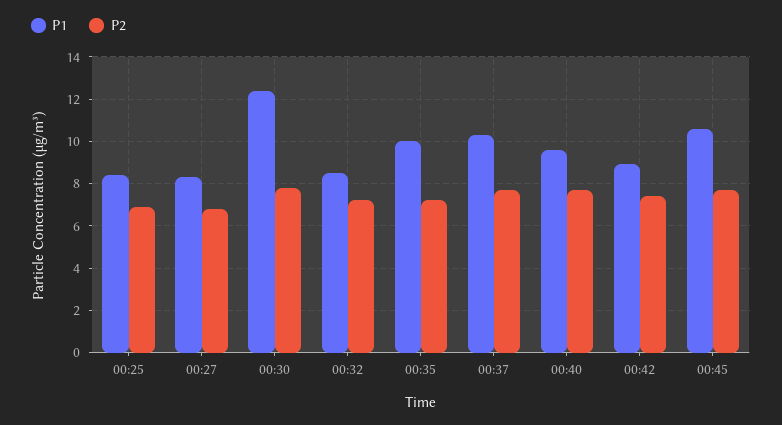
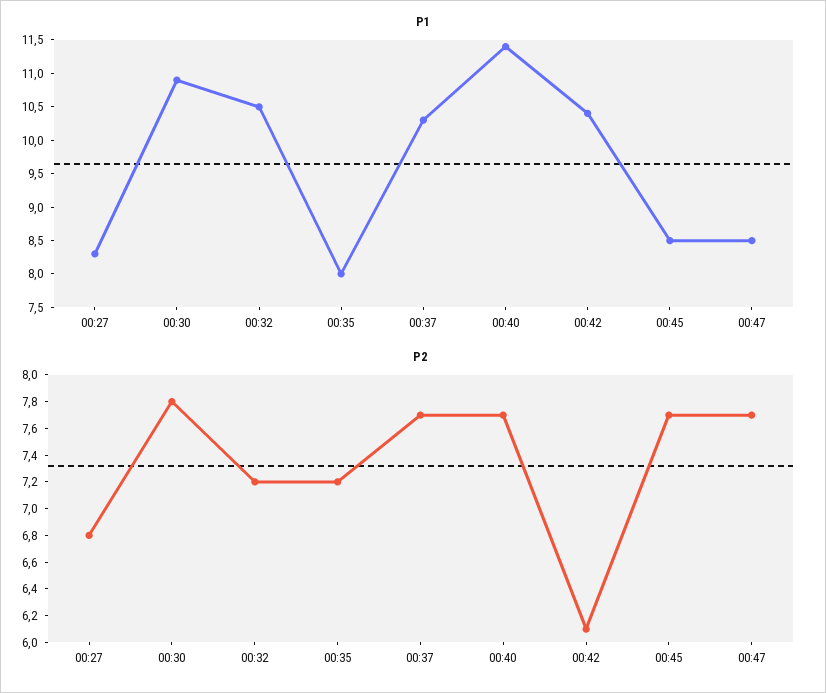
P1, 00:25: 8.5 -> none
P2, 00:25: 7 -> none
P1, 00:30: 12.5 -> 11
P1, 00:32: 8.5 -> 10.5
P1, 00:35: 10 -> 8
P1, 00:40: 9.5 -> 11.5
P1, 00:42: 9 -> 10.5
P2, 00:42: 7.5 -> 6.1
P1, 00:45: 10.5 -> 8.5
P1, 00:47: none -> 8.5
P2, 00:47: none -> 7.7

